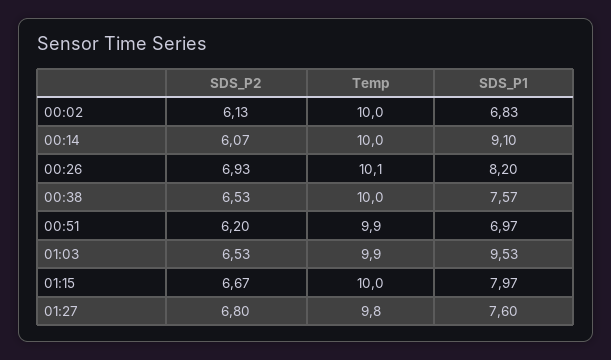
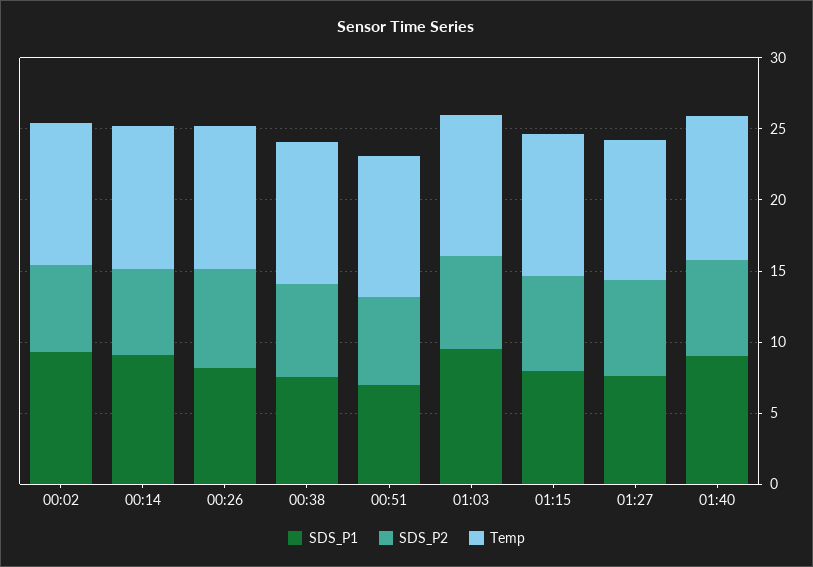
SDS_P1, 00:02: 6.83 -> 9
SDS_P1, 01:40: none -> 9
SDS_P2, 01:40: none -> 7
Temp, 01:40: none -> 10

